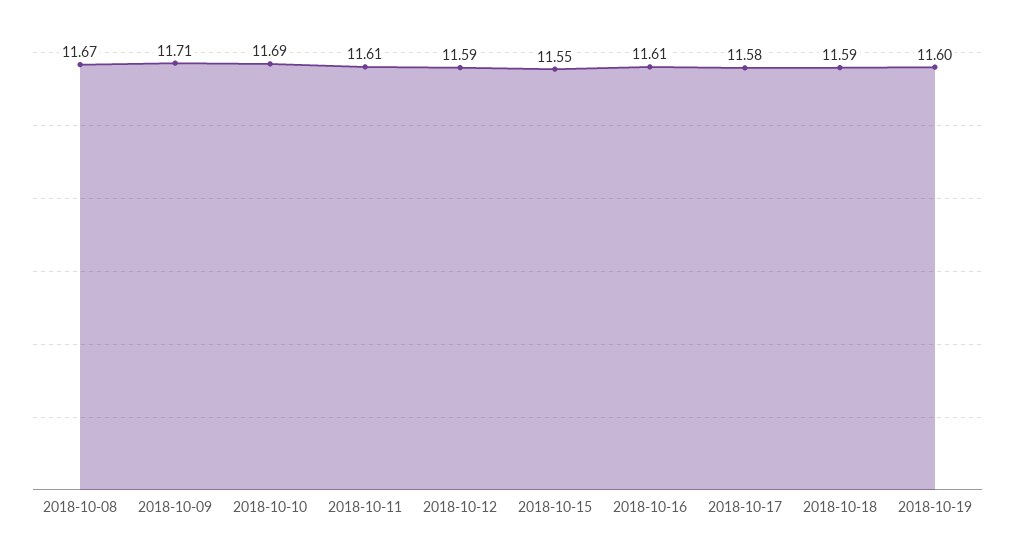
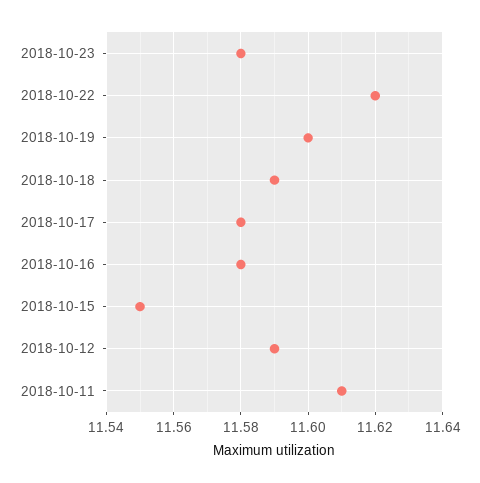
2018-10-08: 11.67 -> none
2018-10-09: 11.71 -> none
2018-10-10: 11.69 -> none
2018-10-16: 11.61 -> 11.58
2018-10-23: none -> 11.58
2018-10-22: none -> 11.62

